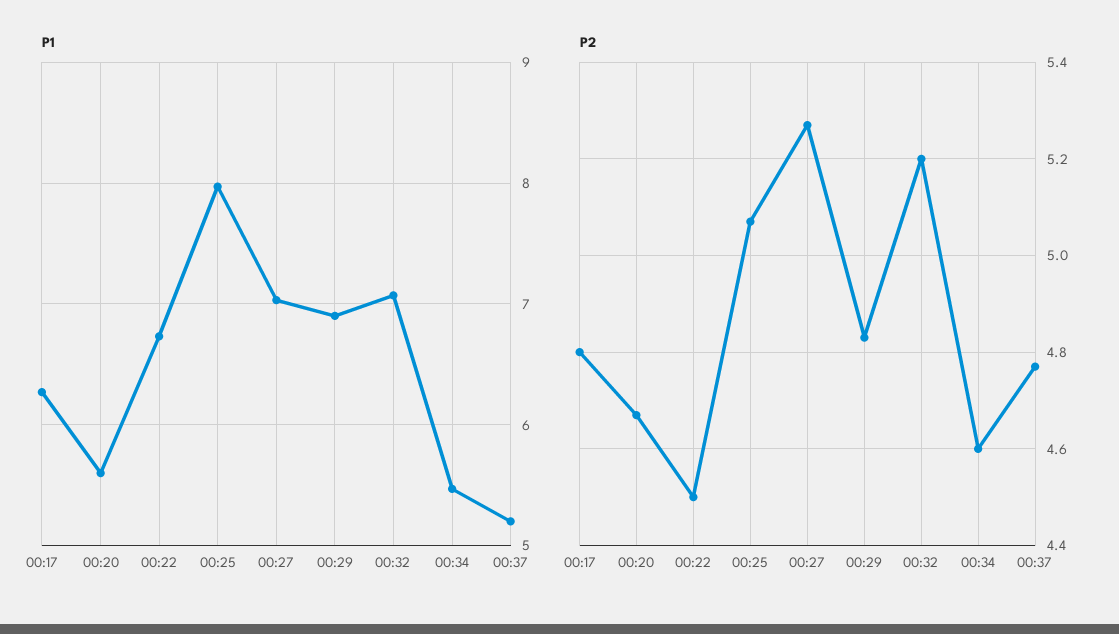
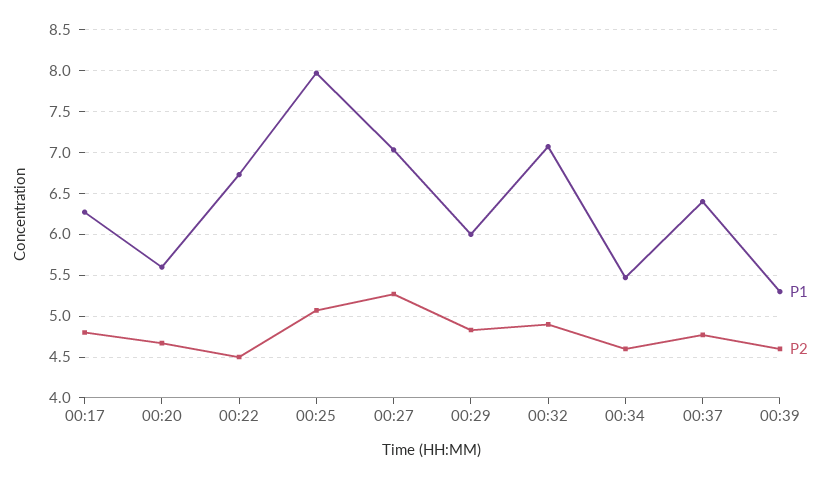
P1, 00:29: 6.9 -> 6
P1, 00:37: 5.2 -> 6.4
P2, 00:32: 5.2 -> 4.9
P1, 00:39: none -> 5.3
P2, 00:39: none -> 4.6

